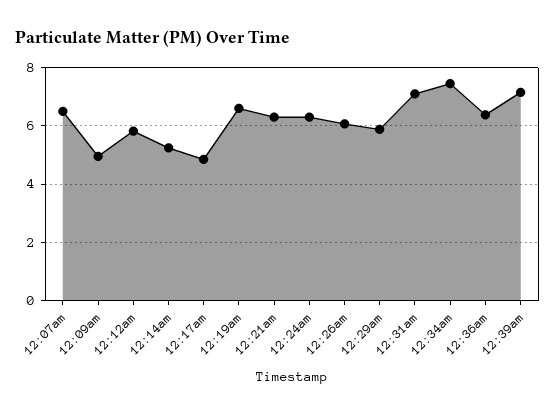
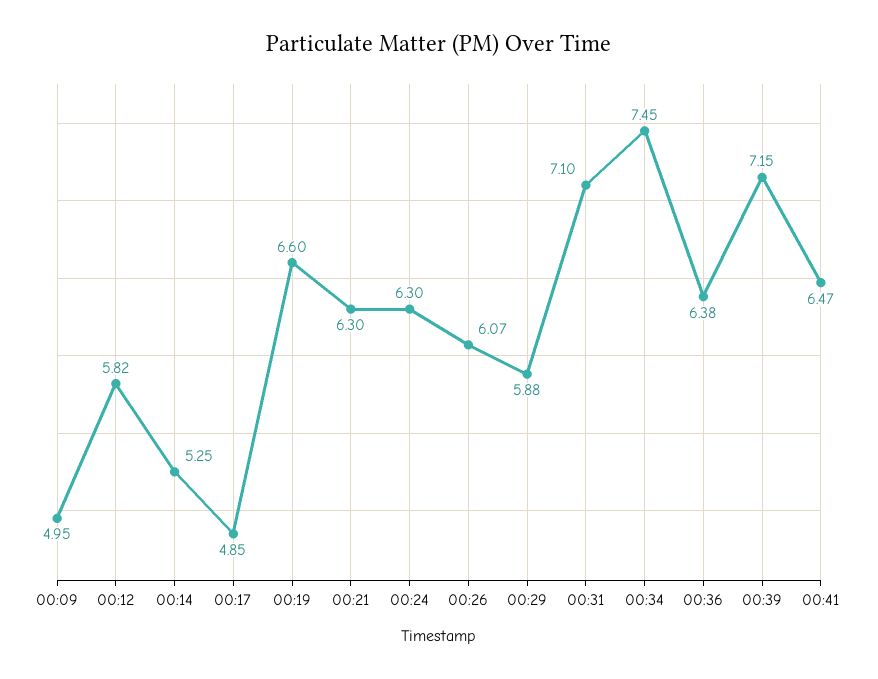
12:07am: 6.5 -> none
00:41: none -> 6.47

